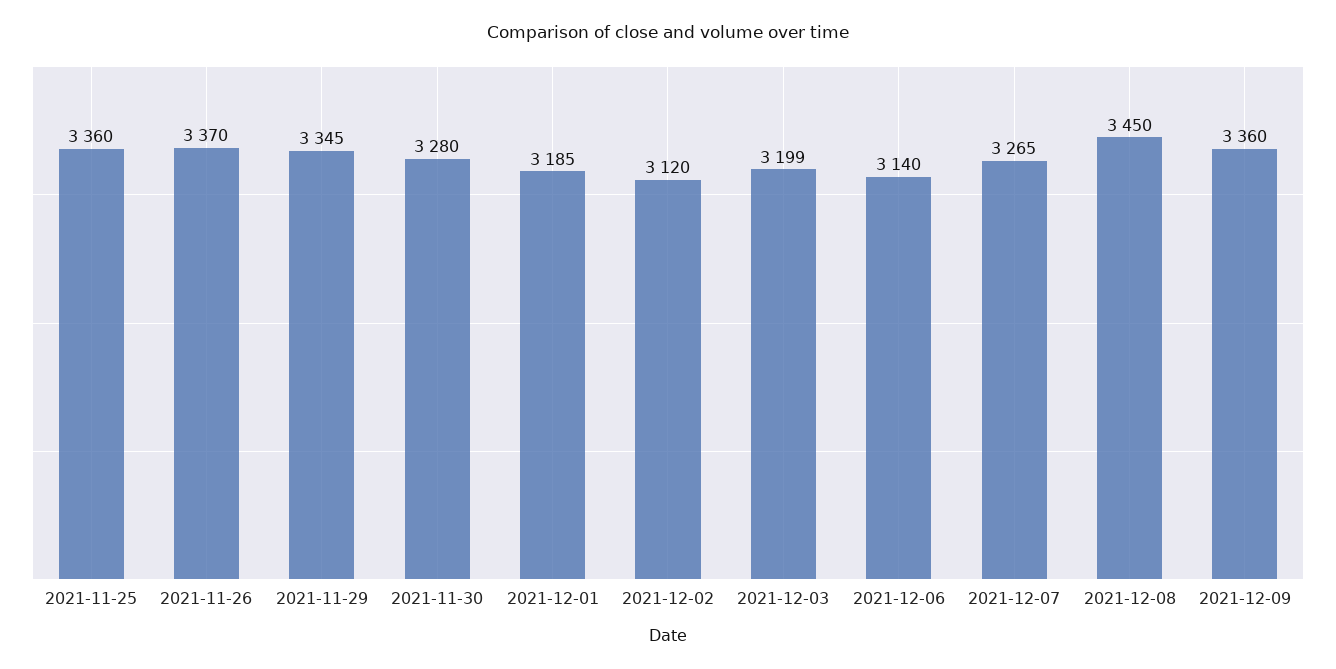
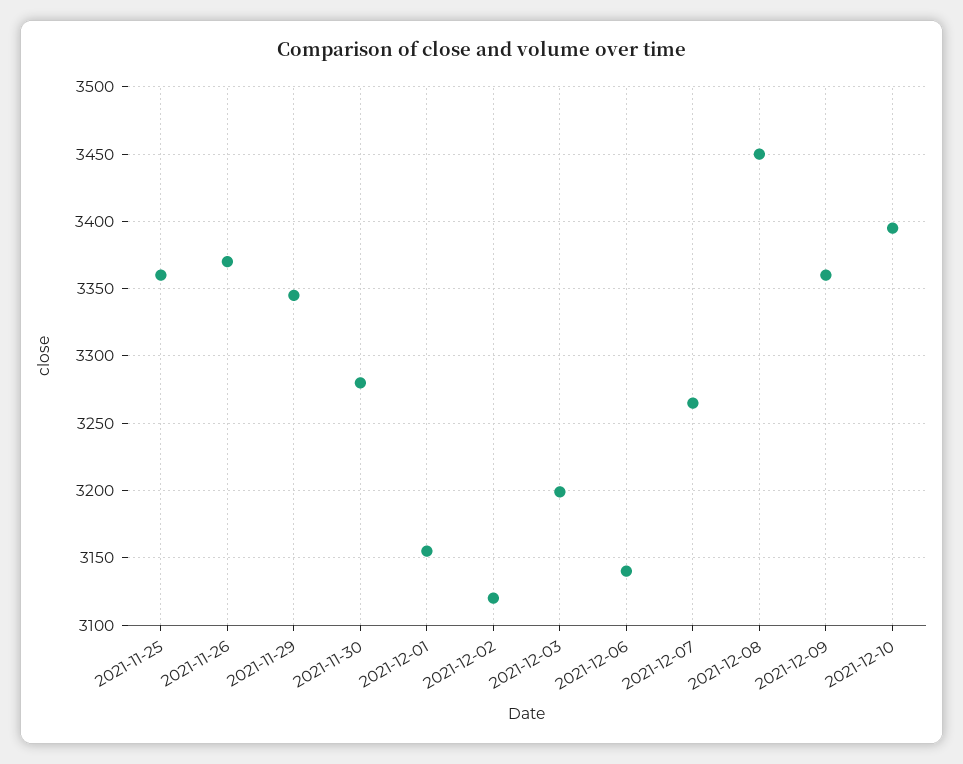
2021-12-01: 3185 -> 3155
2021-12-10: none -> 3395

